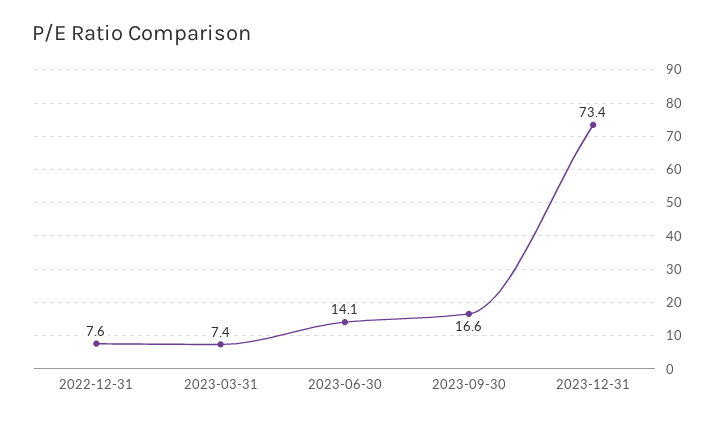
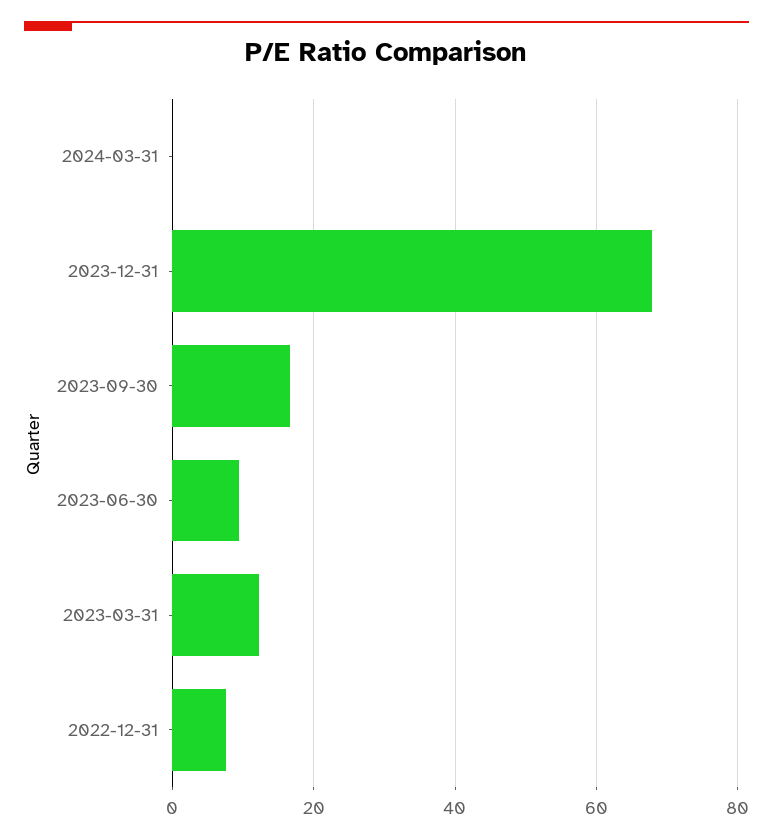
2023-03-31: 7.4 -> 12
2023-06-30: 14.1 -> 10
2023-12-31: 73.4 -> 68
2024-03-31: none -> 0

